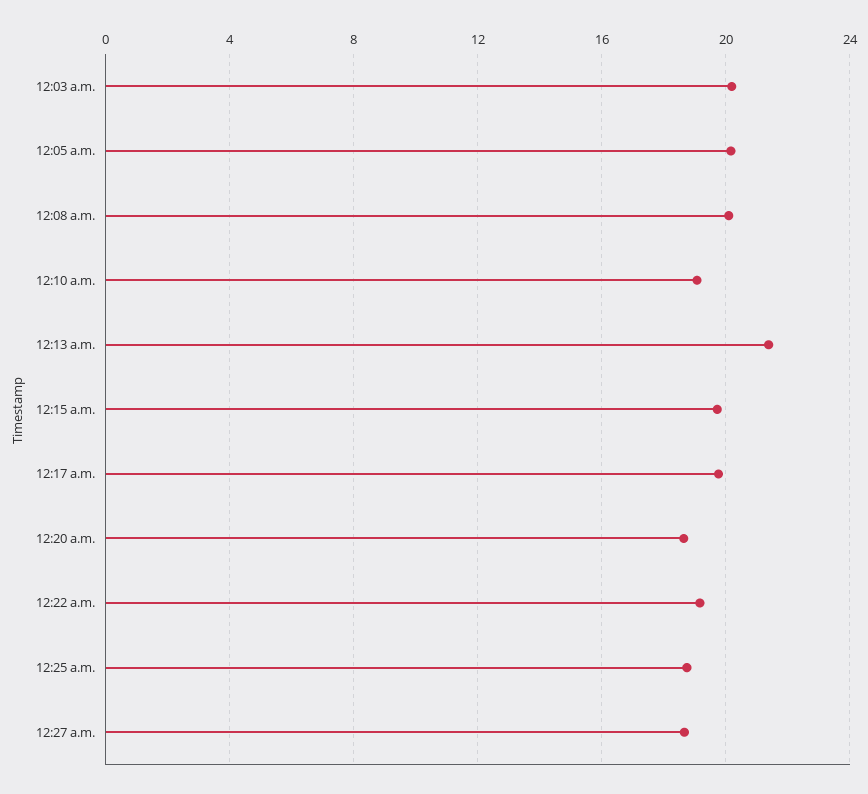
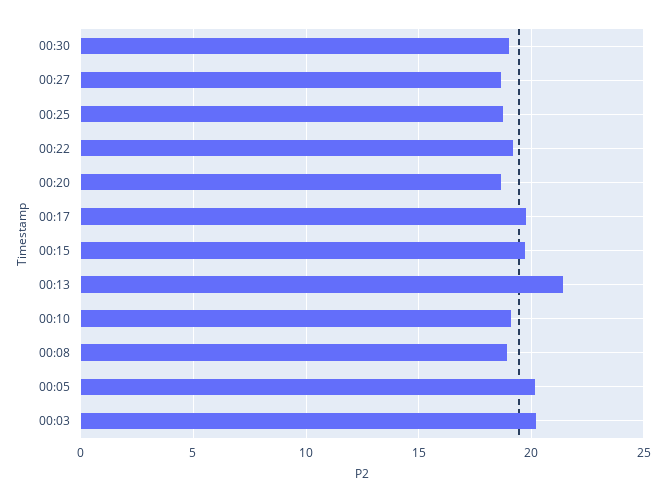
12:08 a.m.: 20 -> 19
00:30: none -> 19

